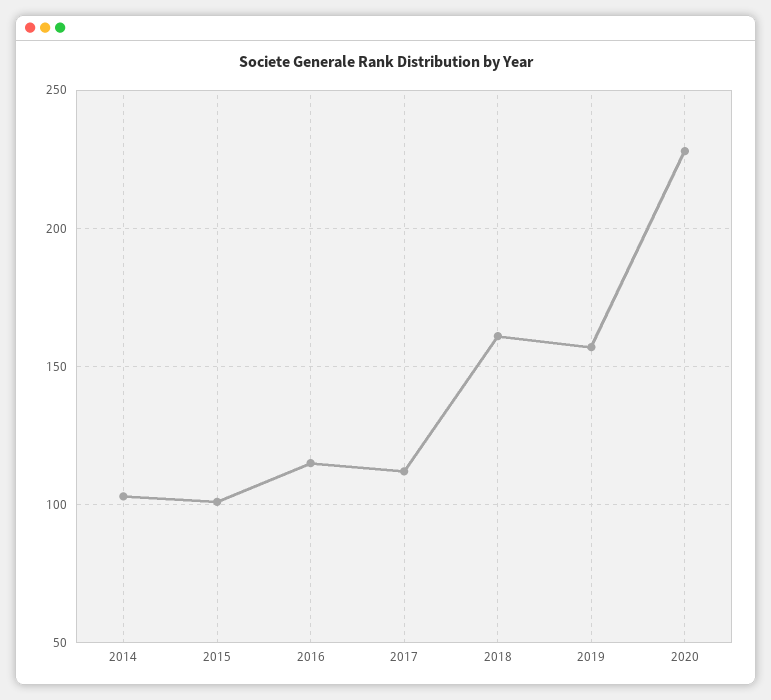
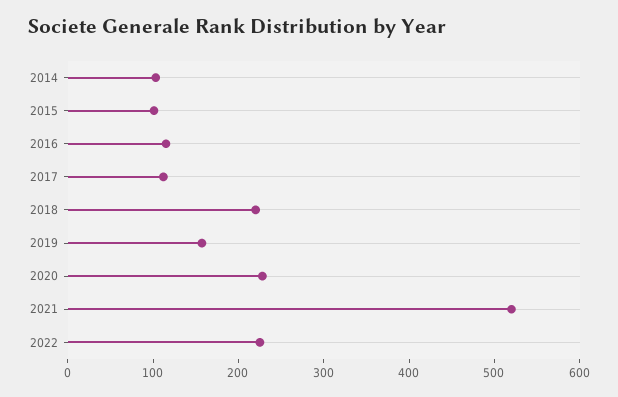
2018: 160 -> 220
2021: none -> 520
2022: none -> 220

